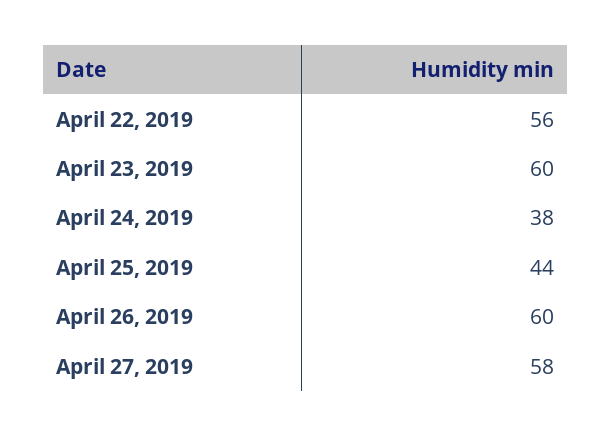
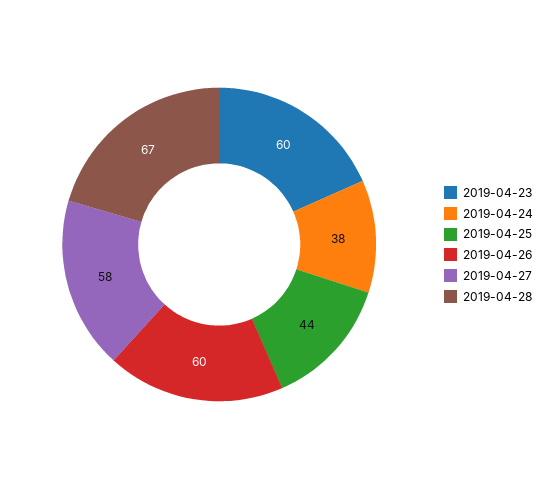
April 22, 2019: 56 -> none
2019-04-28: none -> 67

